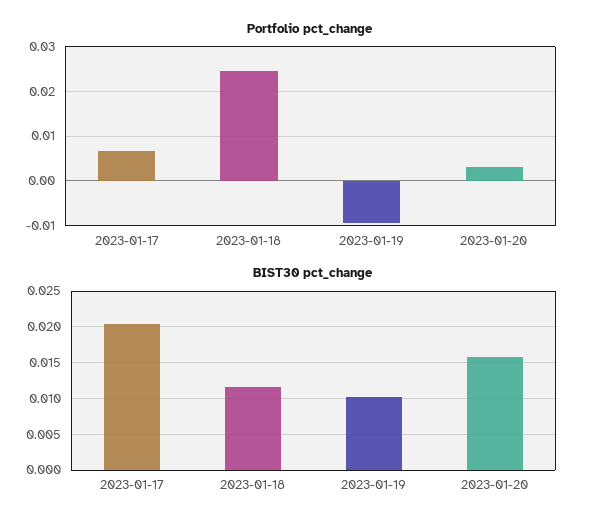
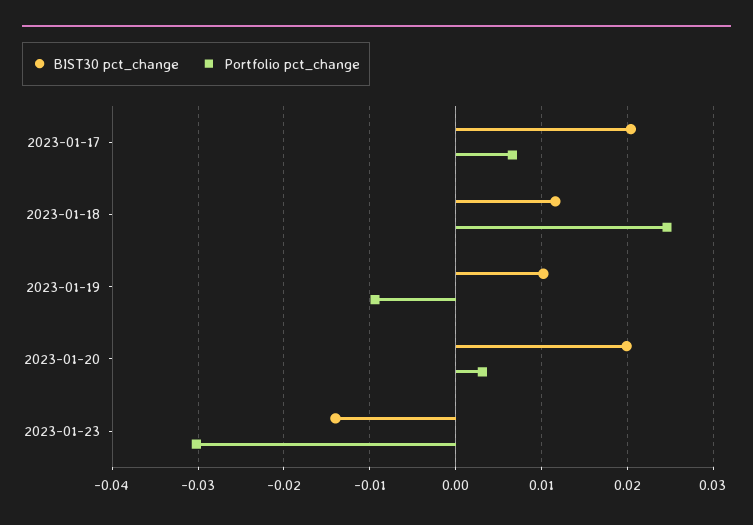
BIST30 pct_change, 2023-01-20: 0.016 -> 0.02
BIST30 pct_change, 2023-01-23: none -> -0.014
Portfolio pct_change, 2023-01-23: none -> -0.03

